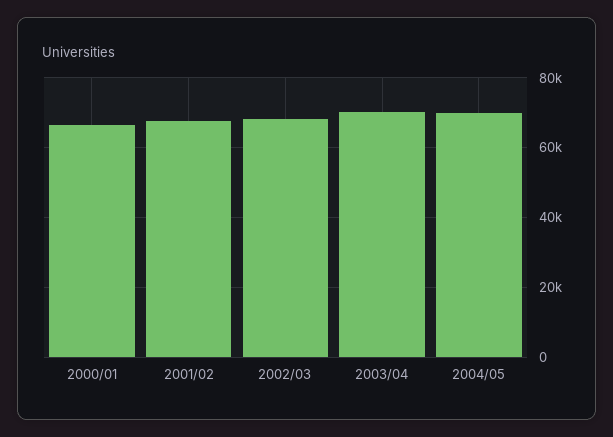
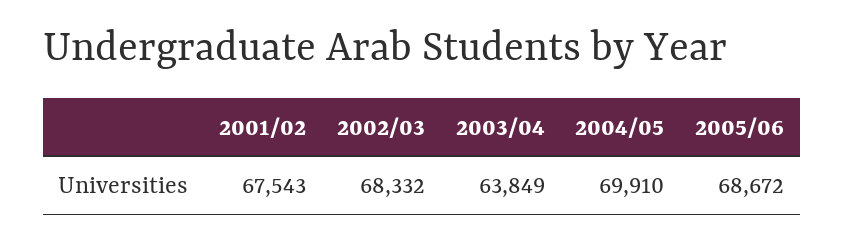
2000/01: 66000 -> none
2003/04: 70000 -> 63849
2005/06: none -> 68672

